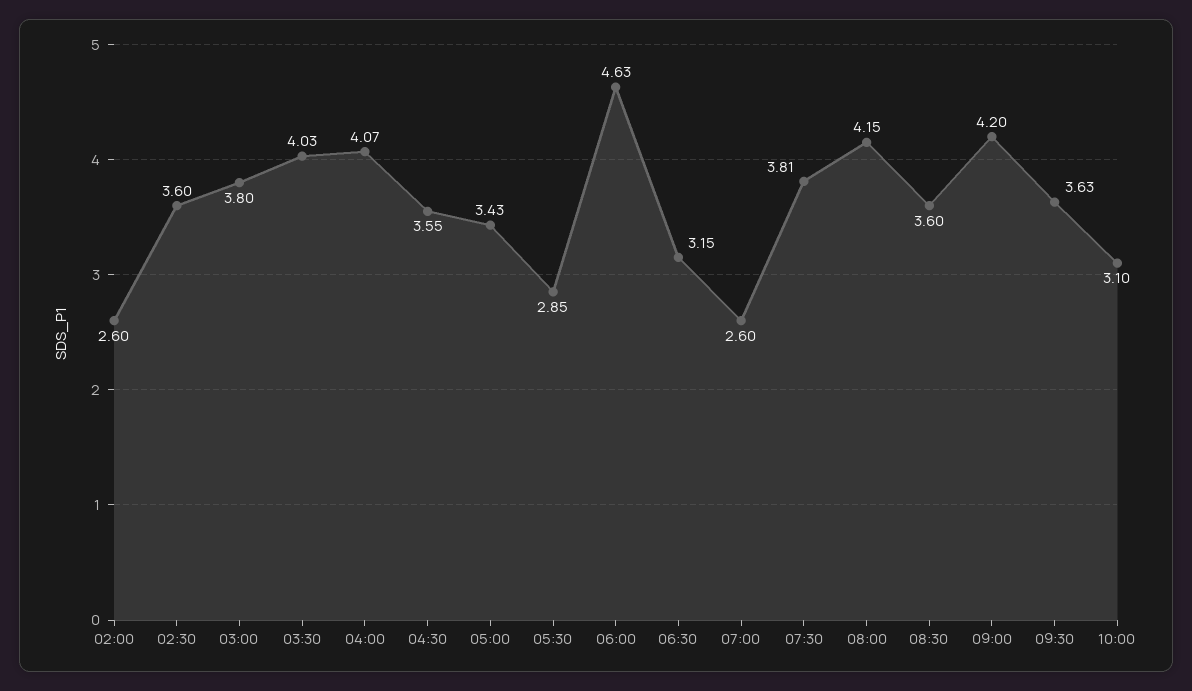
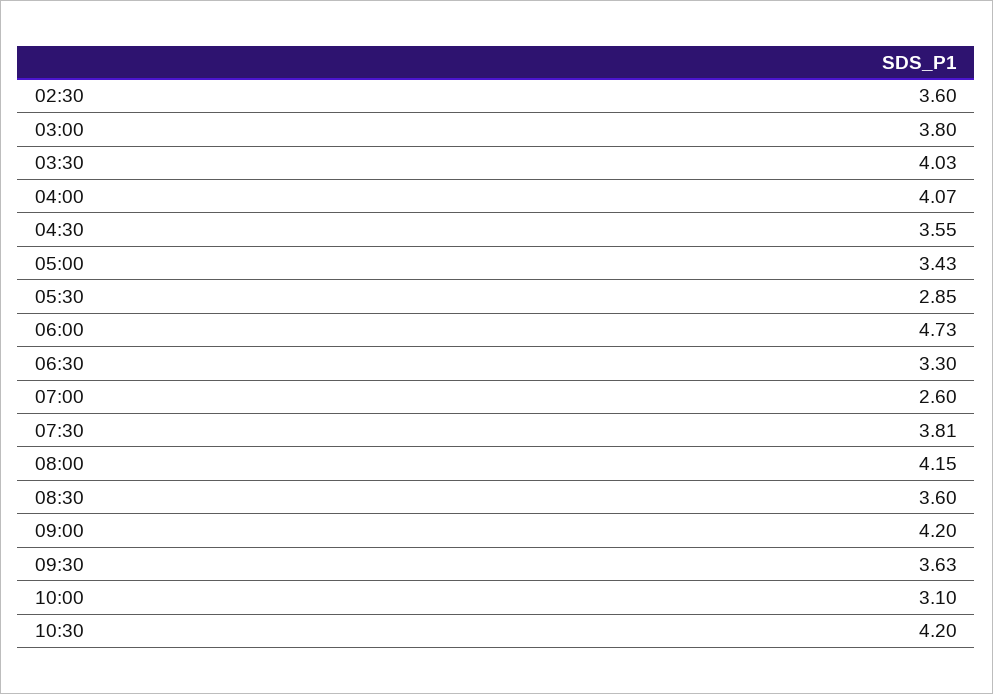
02:00: 2.6 -> none
06:00: 4.63 -> 4.73
06:30: 3.15 -> 3.3
10:30: none -> 4.2

